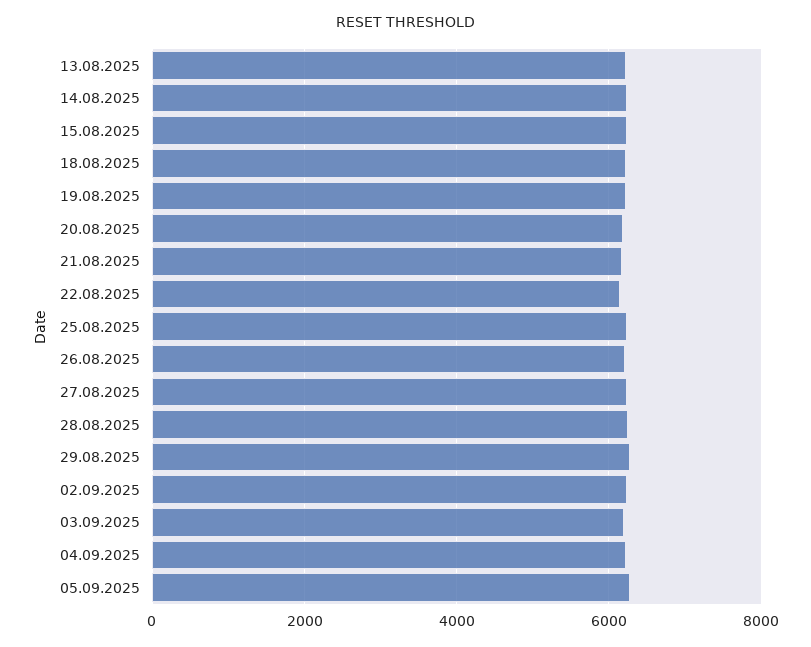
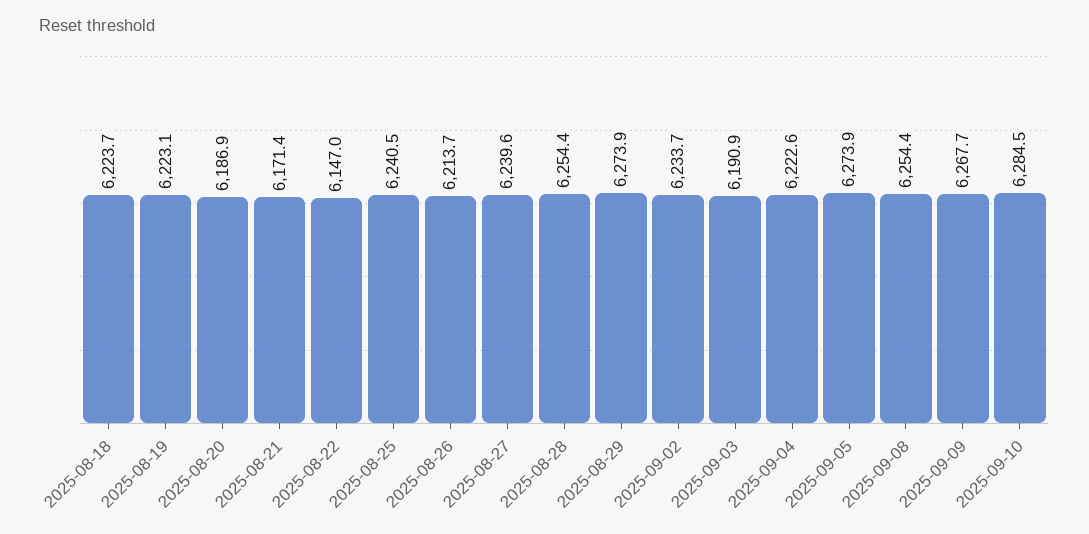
13.08.2025: 6200 -> none
14.08.2025: 6200 -> none
15.08.2025: 6200 -> none
2025-09-08: none -> 6254.4
2025-09-09: none -> 6267.7
2025-09-10: none -> 6284.5

